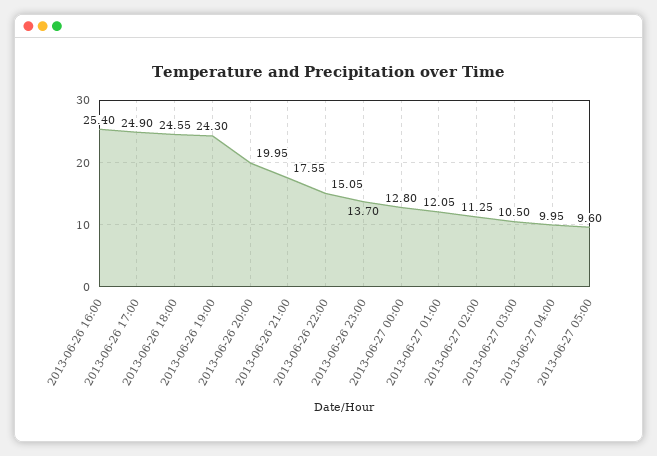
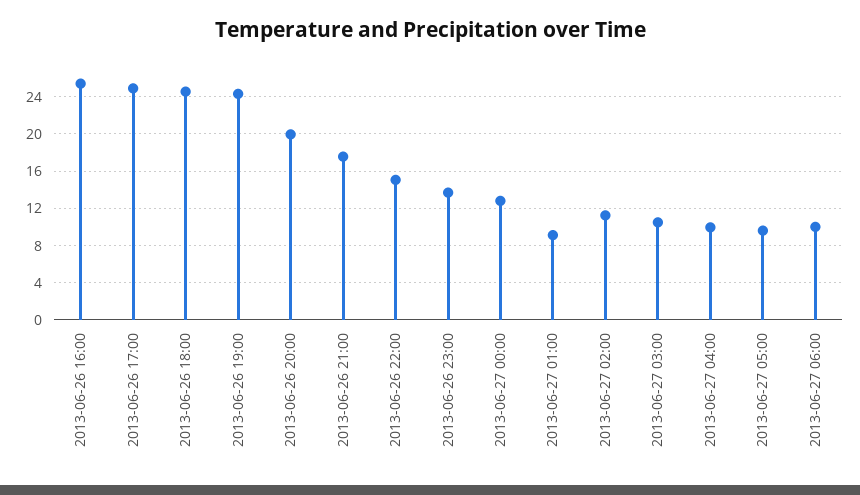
2013-06-27 01:00: 12.05 -> 9
2013-06-27 06:00: none -> 10

